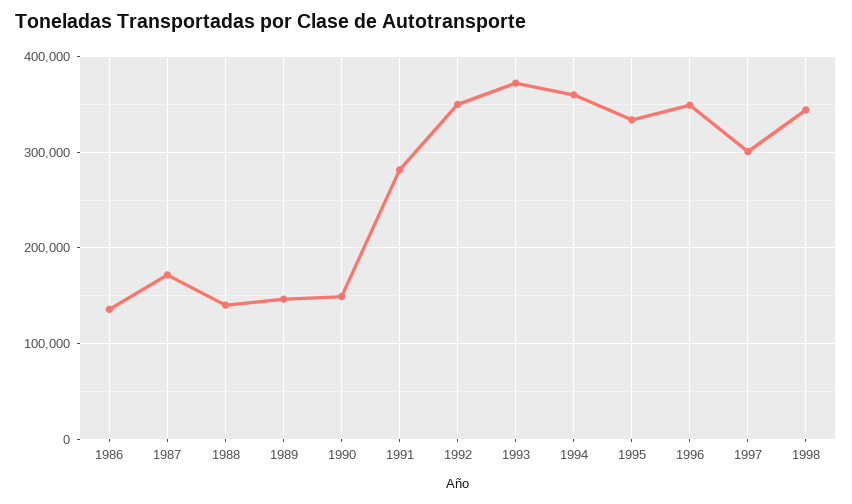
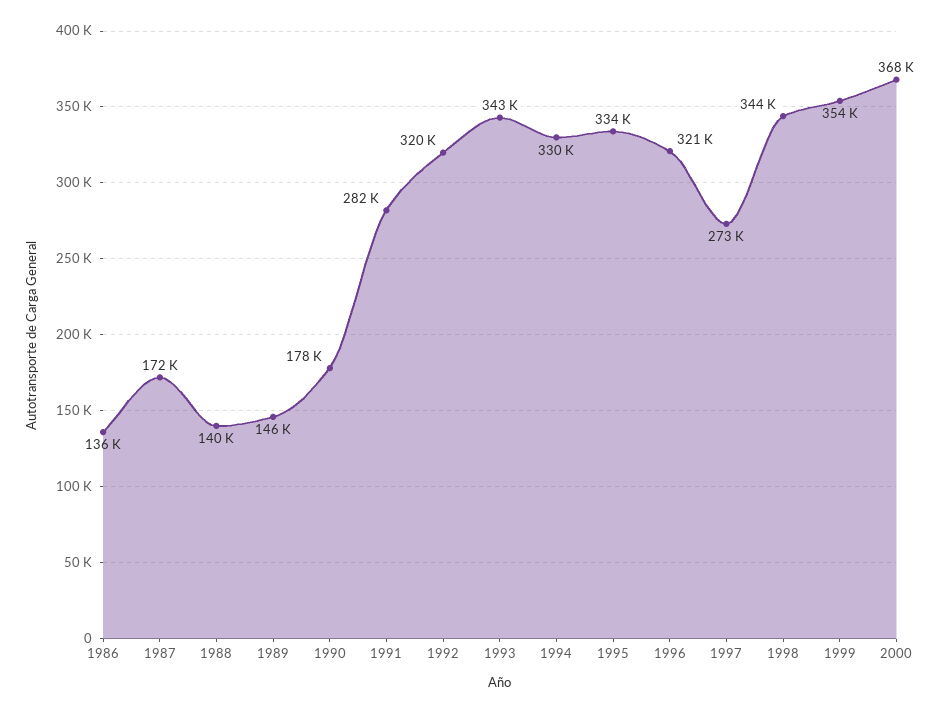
1990: 150000 -> 178000
1992: 350000 -> 320000
1993: 370000 -> 343000
1994: 360000 -> 330000
1996: 350000 -> 321000
1997: 300000 -> 273000
1999: none -> 354000
2000: none -> 368000

